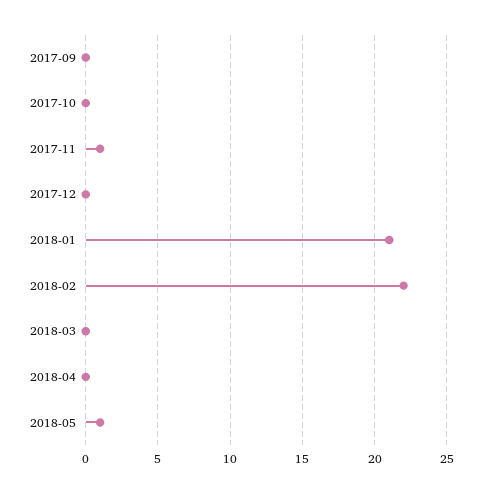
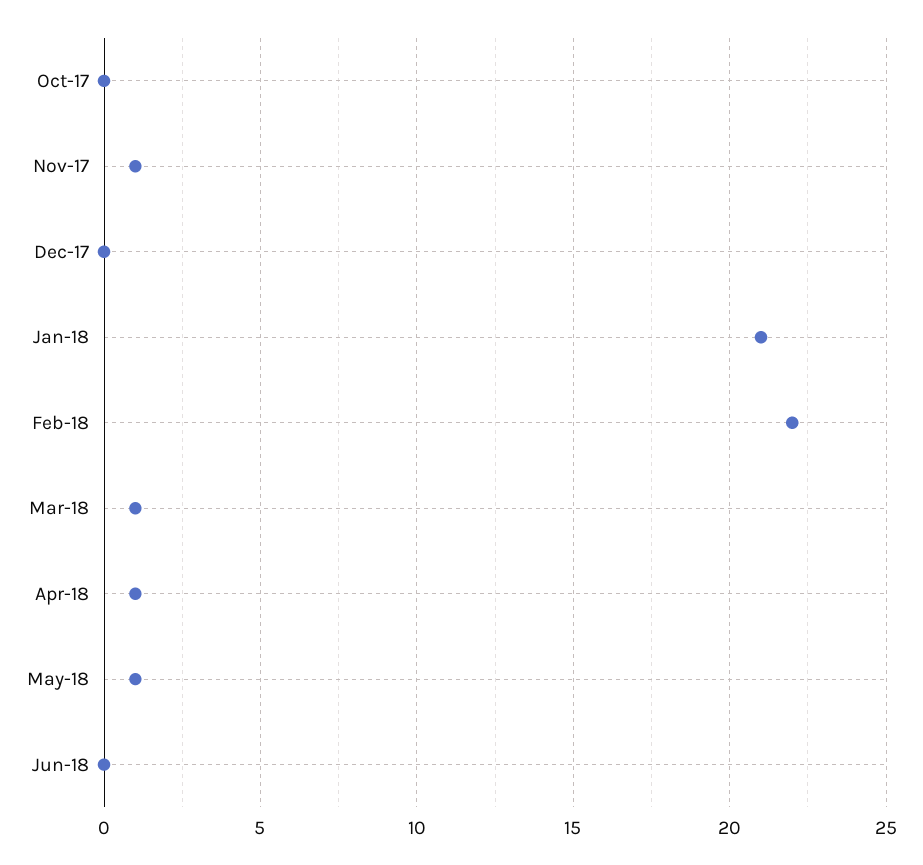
2017-09: 0 -> none
2018-03: 0 -> 1
2018-04: 0 -> 1
Jun-18: none -> 0

